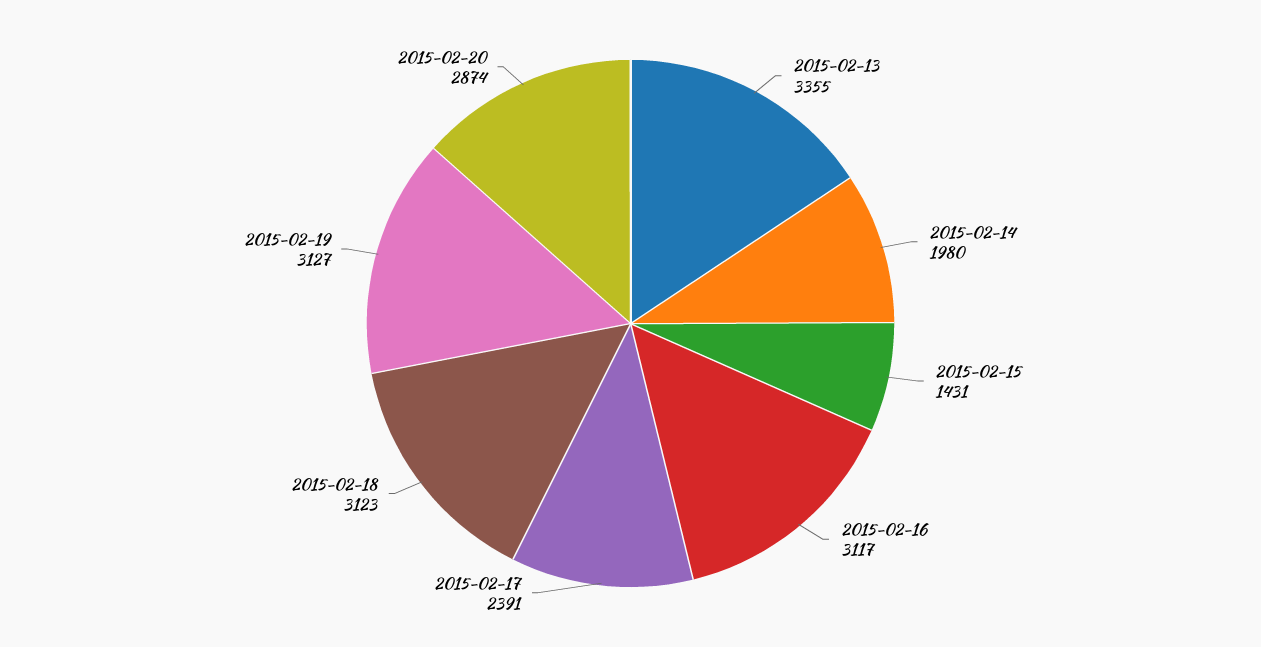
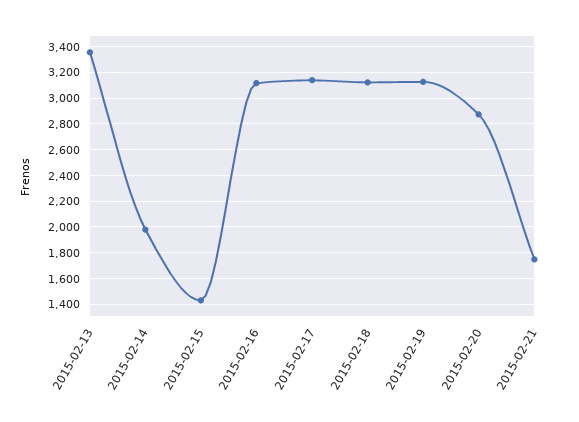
2015-02-17: 2391 -> 3150
2015-02-21: none -> 1750

